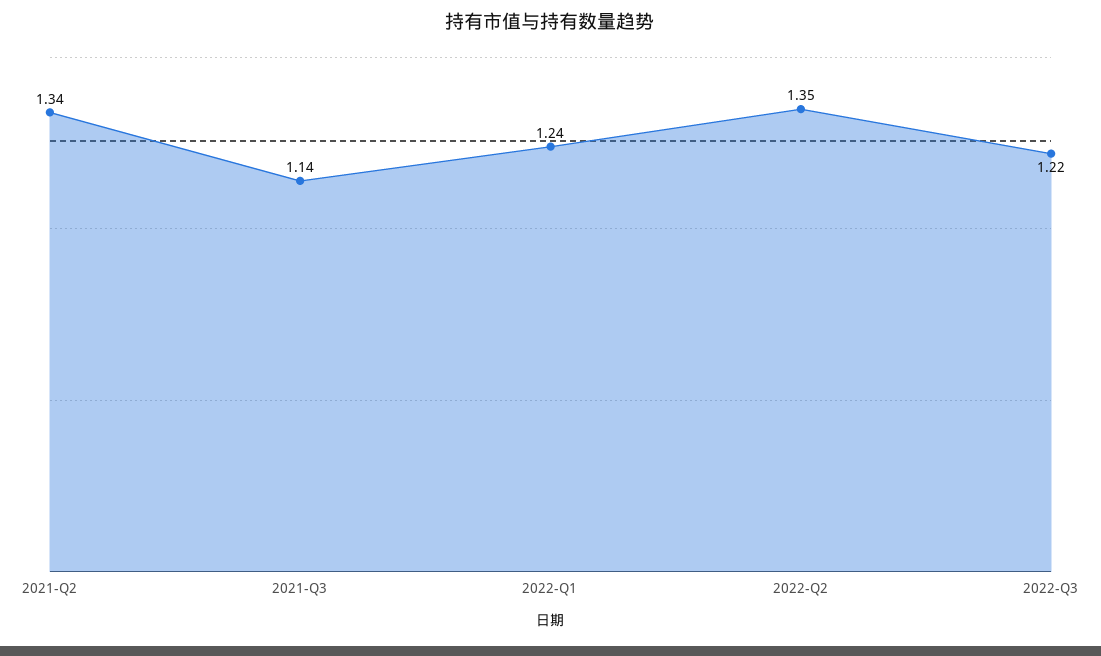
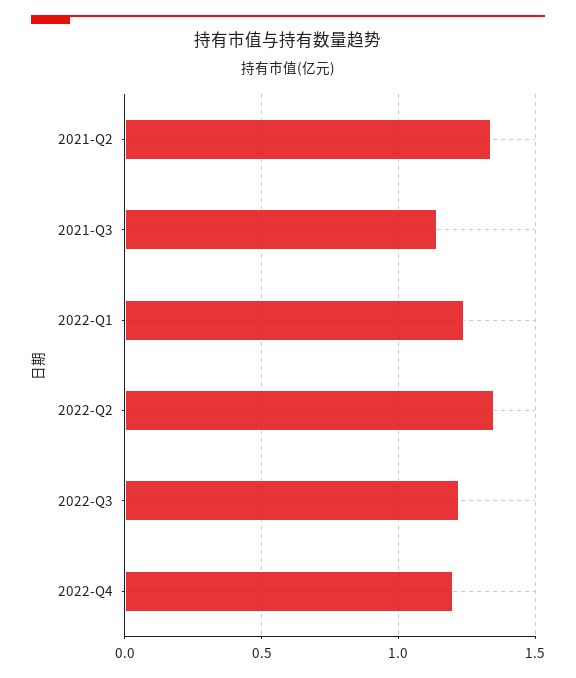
2022-Q4: none -> 1.2

